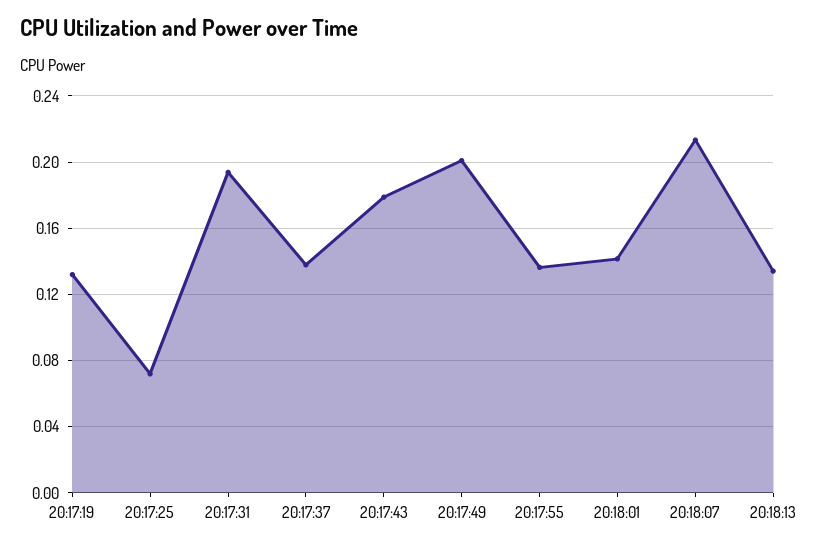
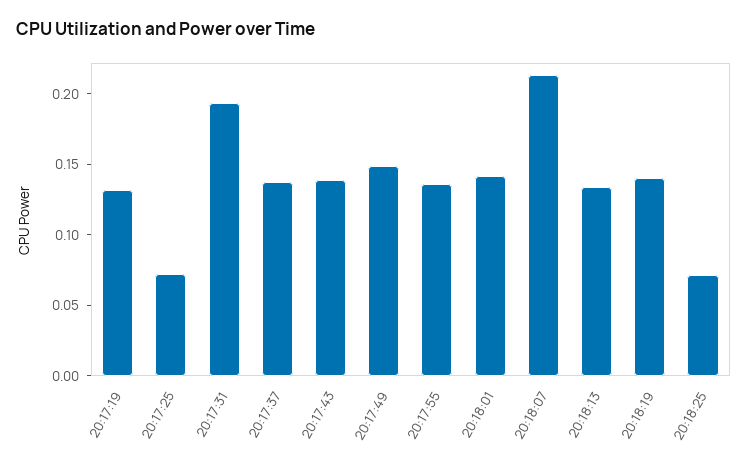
20:17:43: 0.18 -> 0.14
20:17:49: 0.2 -> 0.15
20:18:19: none -> 0.14
20:18:25: none -> 0.07

